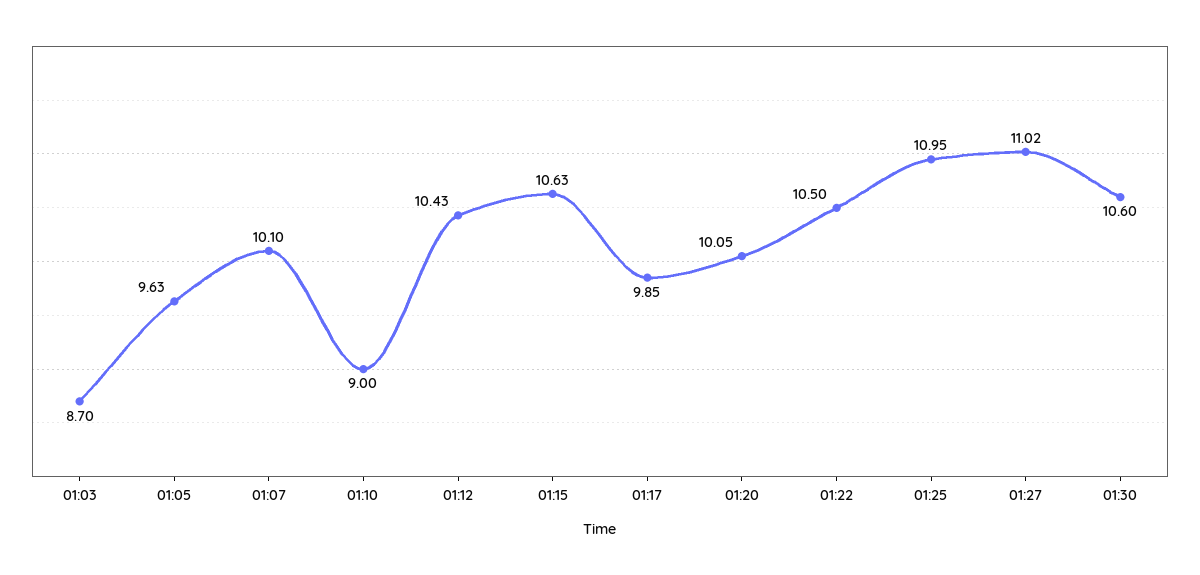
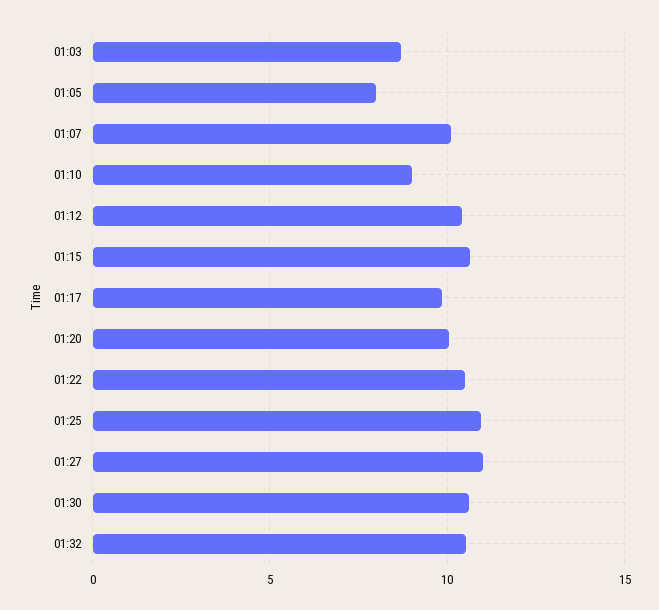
01:05: 9.63 -> 8
01:32: none -> 10.5

